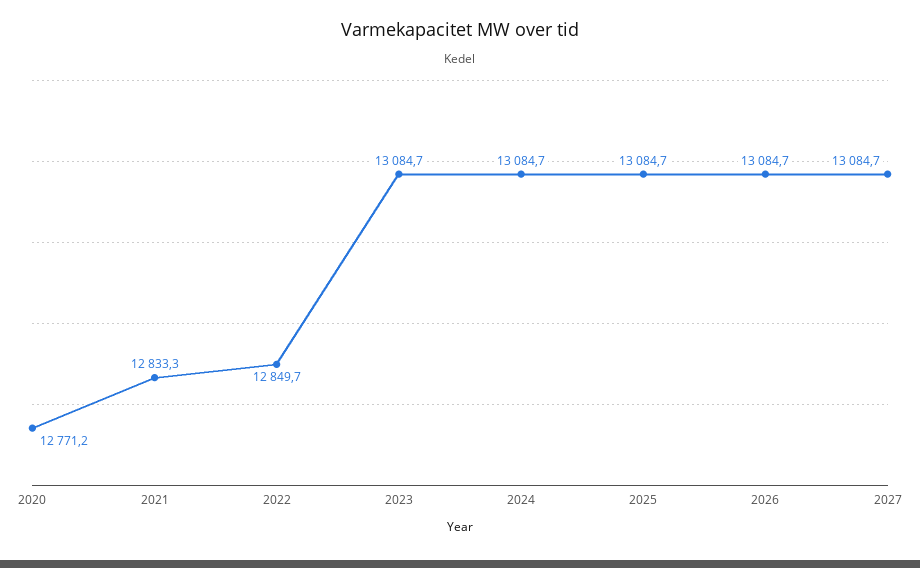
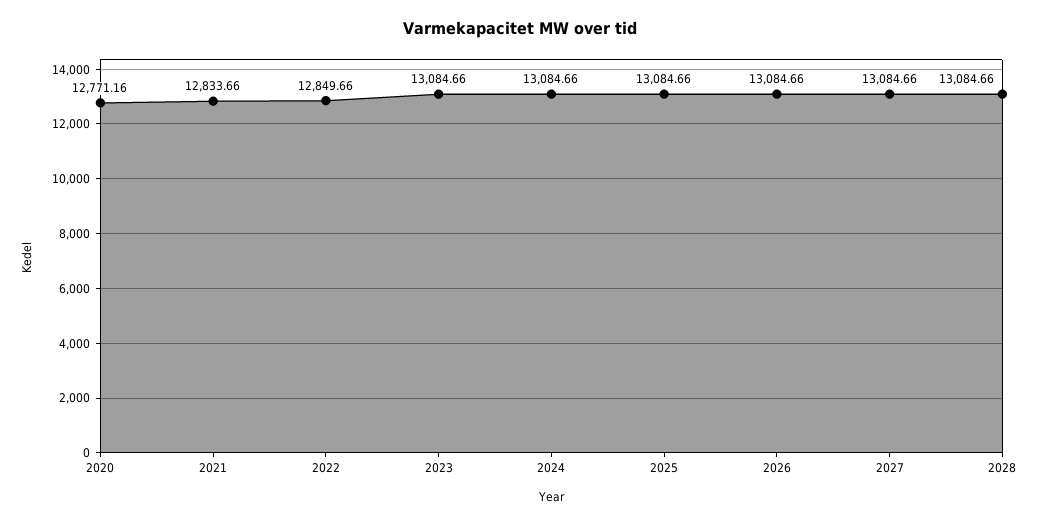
2021: 12833.3 -> 12833.66
2028: none -> 13084.66

